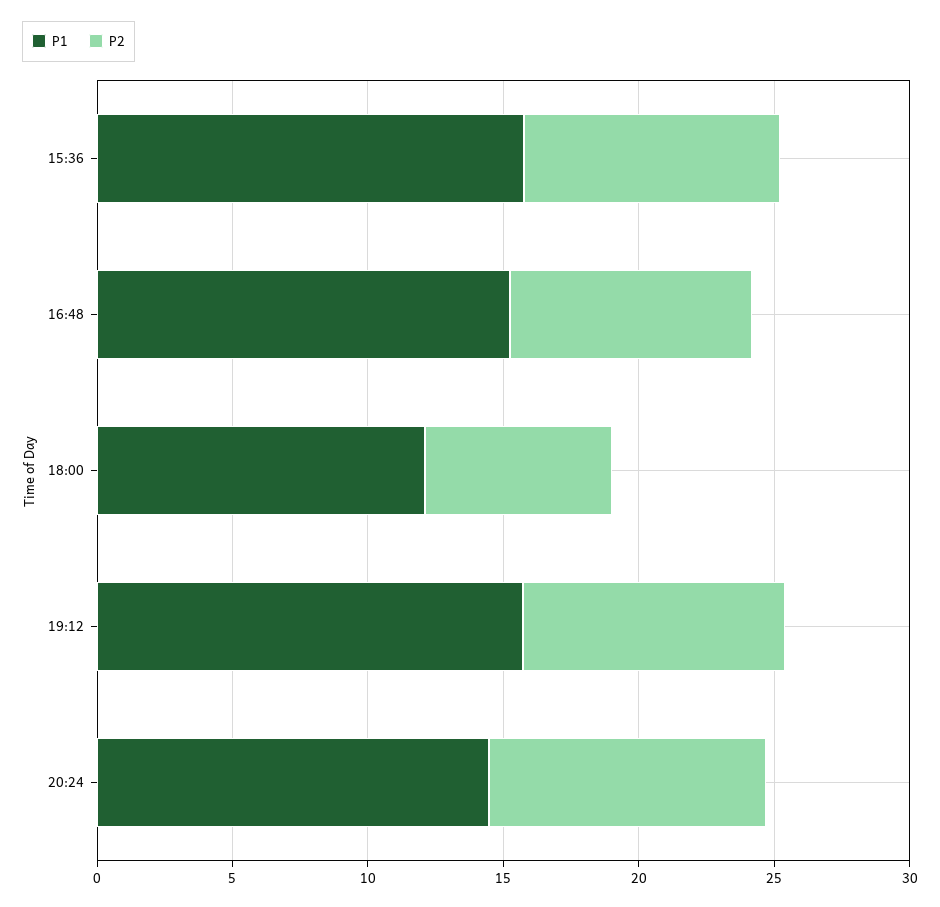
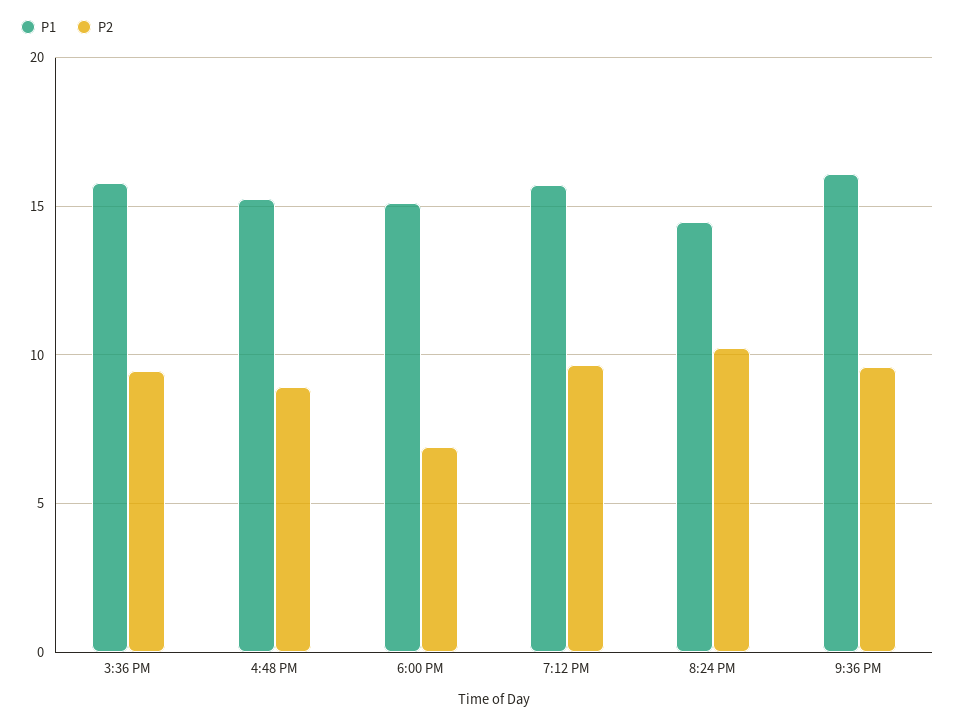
P1, 18:00: 12 -> 15
P1, 9:36 PM: none -> 16
P2, 9:36 PM: none -> 9.5

